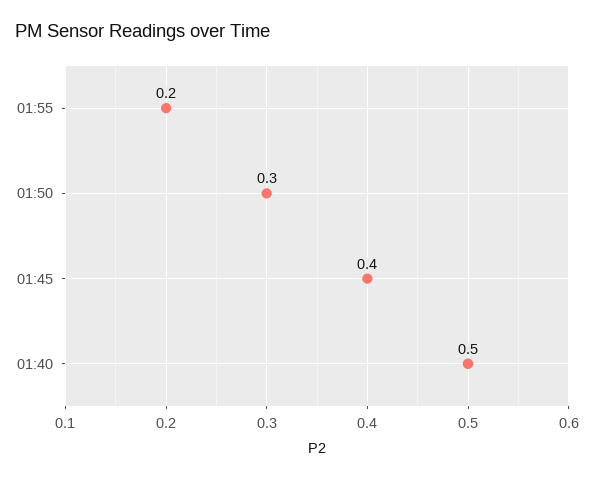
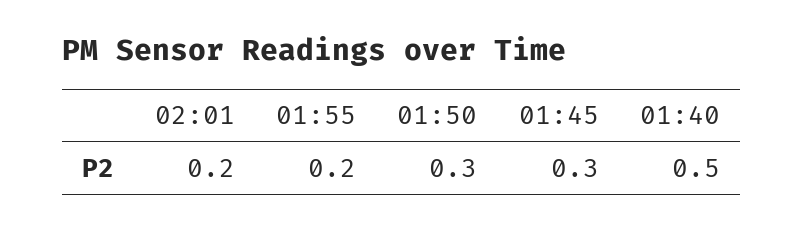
01:45: 0.4 -> 0.3
02:01: none -> 0.2

